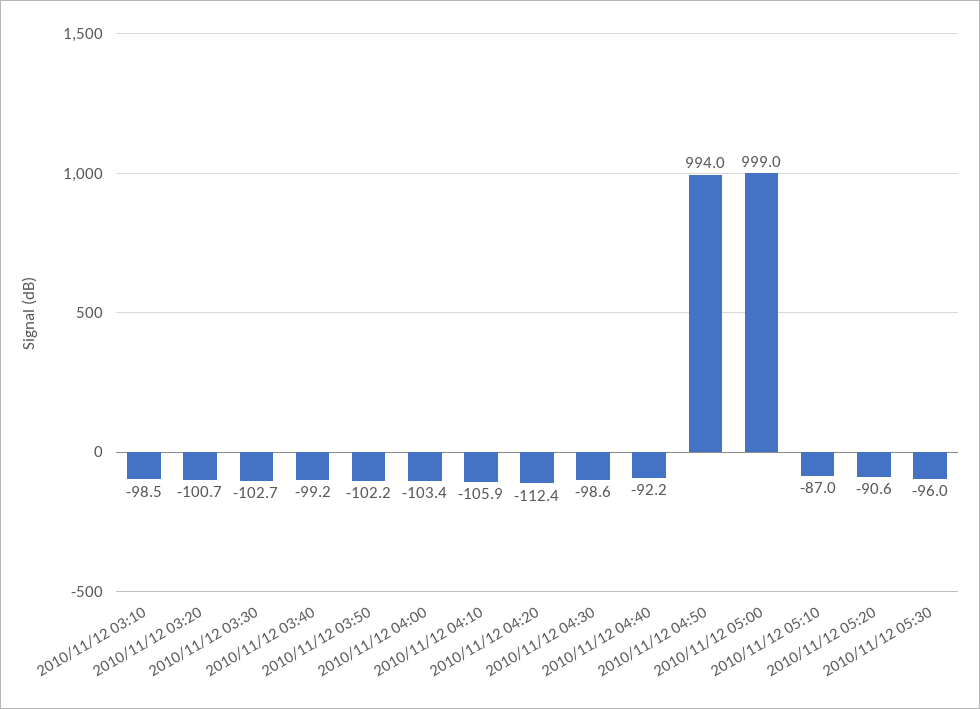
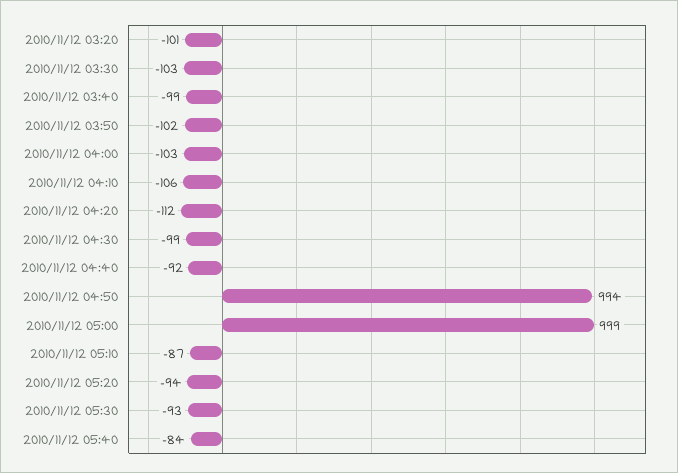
2010/11/12 03:10: -98.5 -> none
2010/11/12 05:20: -90.6 -> -94
2010/11/12 05:30: -96 -> -93
2010/11/12 05:40: none -> -84

